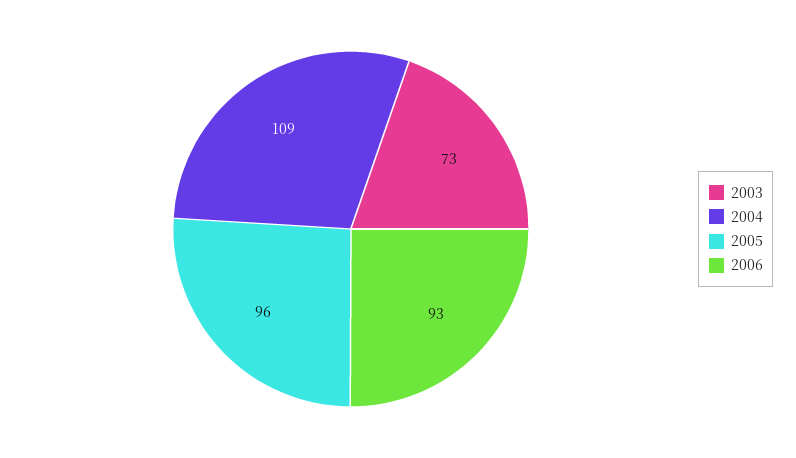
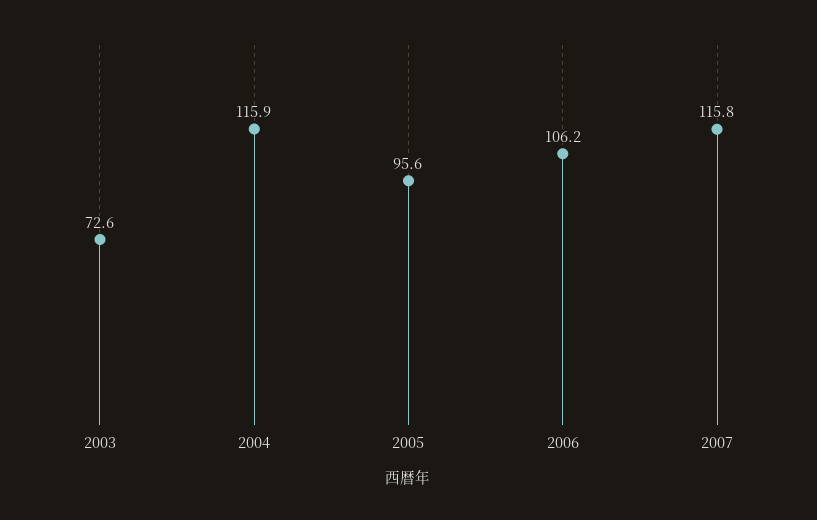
2004: 109 -> 115.9
2006: 93 -> 106.2
2007: none -> 115.8

